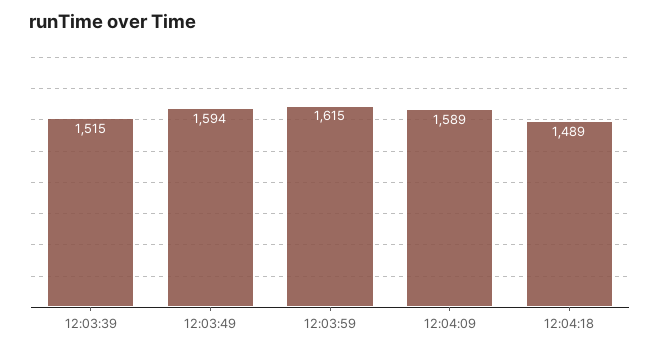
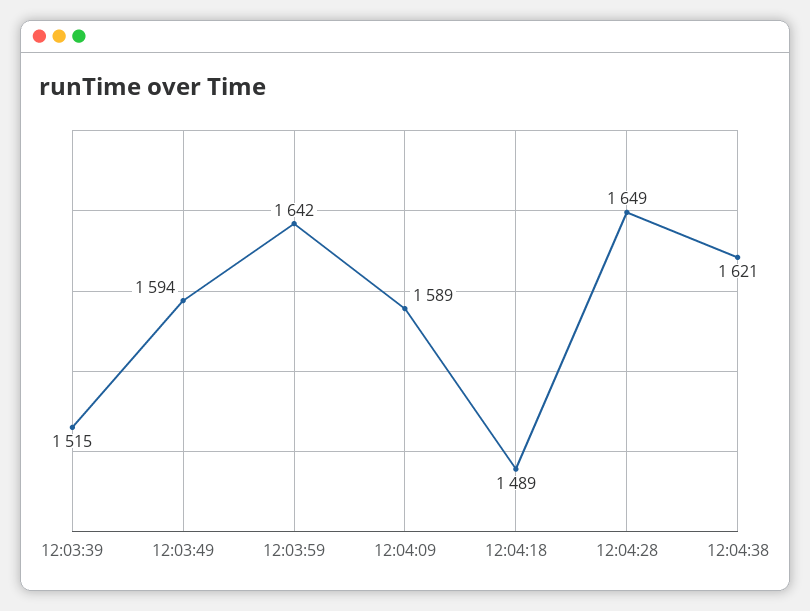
12:03:59: 1615 -> 1642
12:04:28: none -> 1649
12:04:38: none -> 1621

